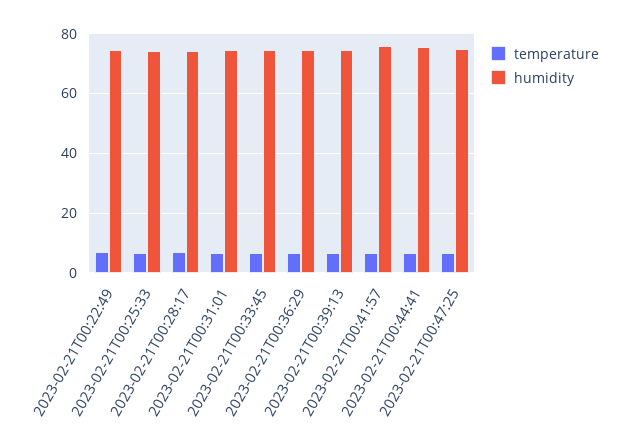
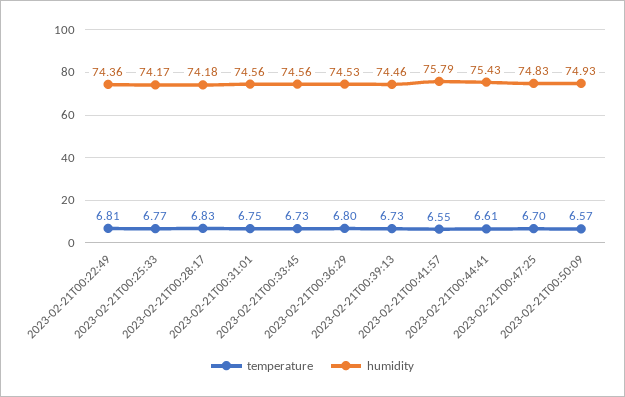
temperature, 2023-02-21T00:50:09: none -> 6.57
humidity, 2023-02-21T00:50:09: none -> 74.93

